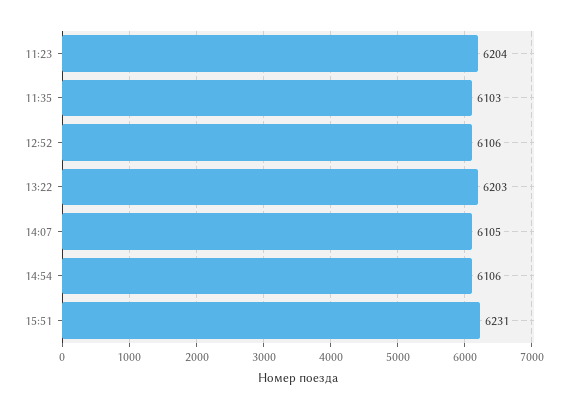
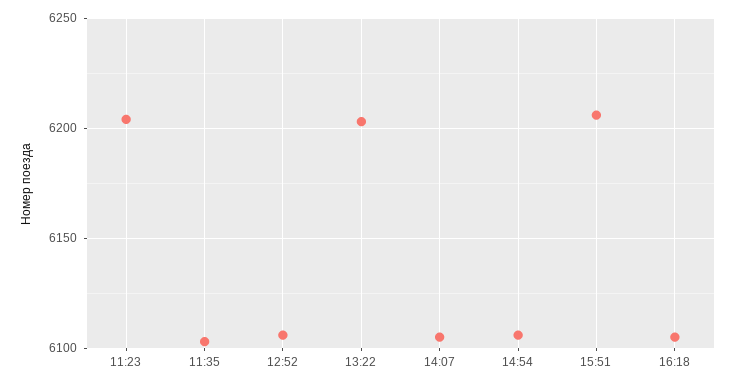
15:51: 6231 -> 6205
16:18: none -> 6105

